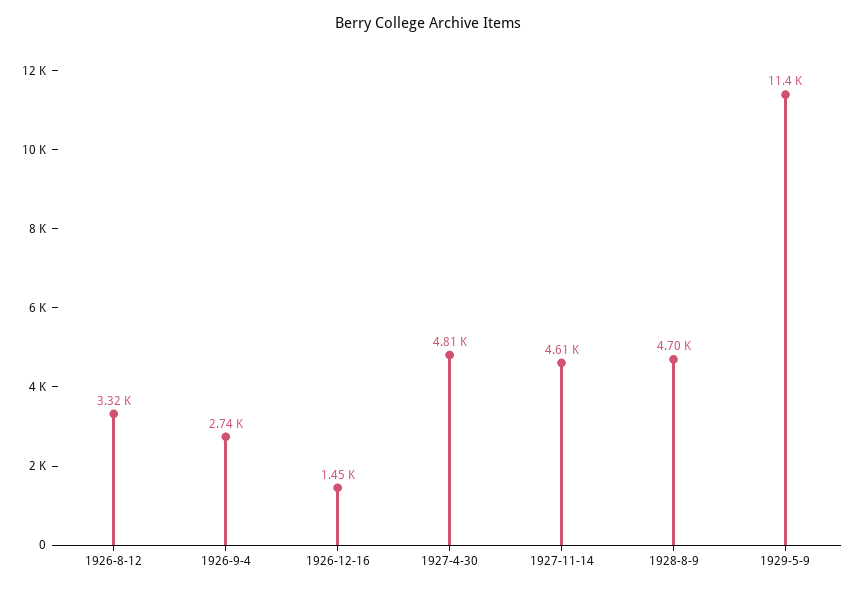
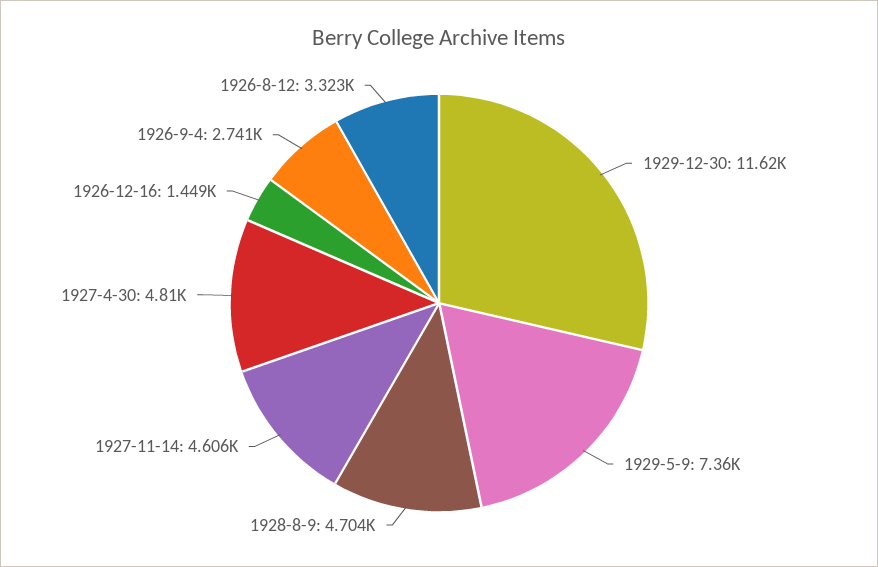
1929-5-9: 11400 -> 7360
1929-12-30: none -> 11620

